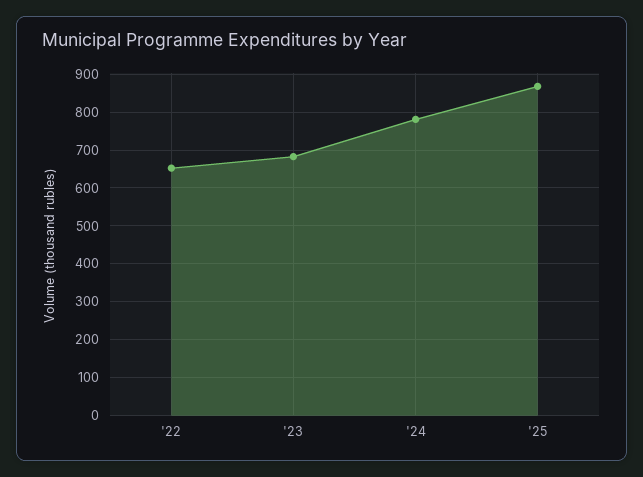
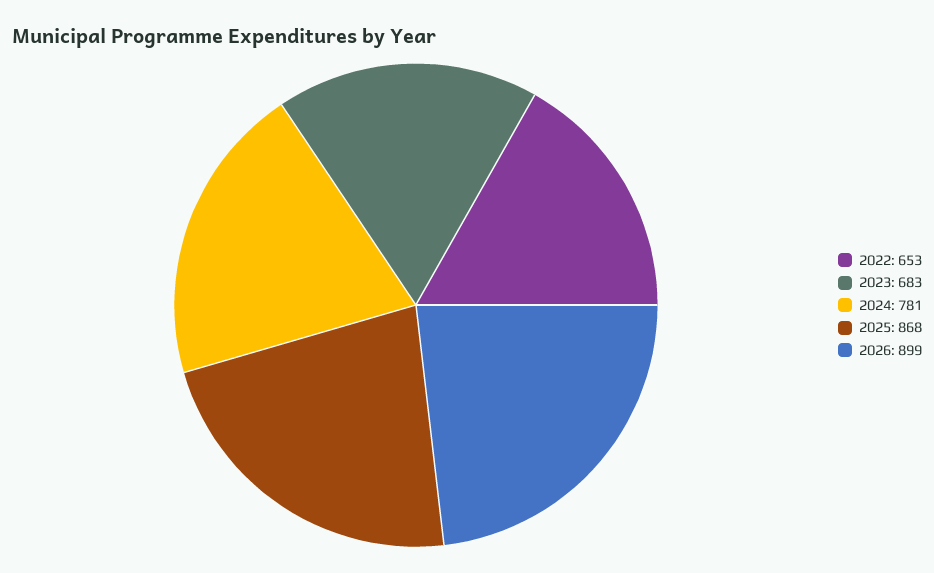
2026: none -> 899

